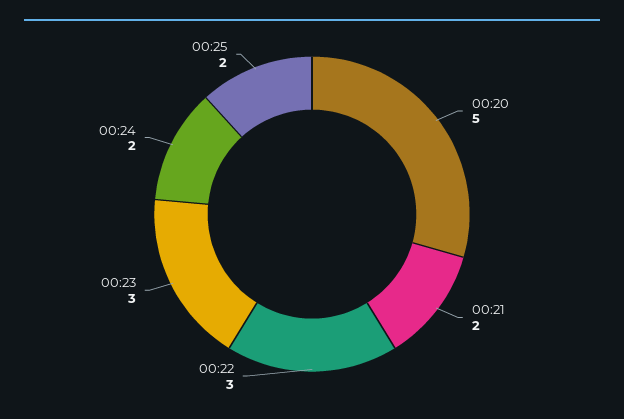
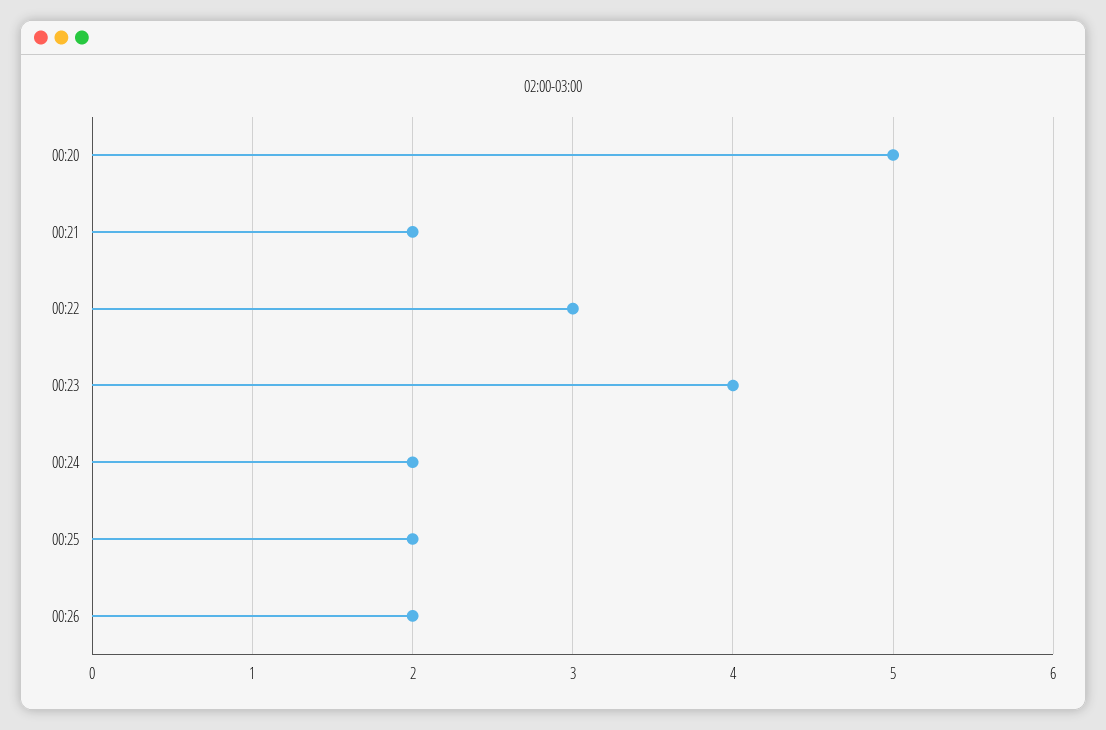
00:23: 3 -> 4
00:26: none -> 2

